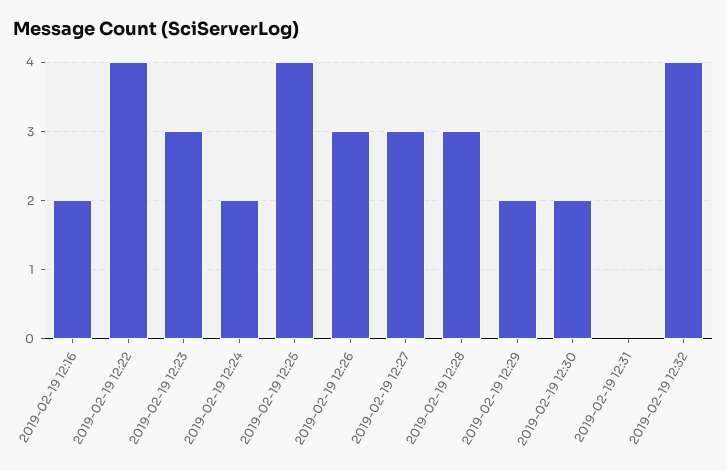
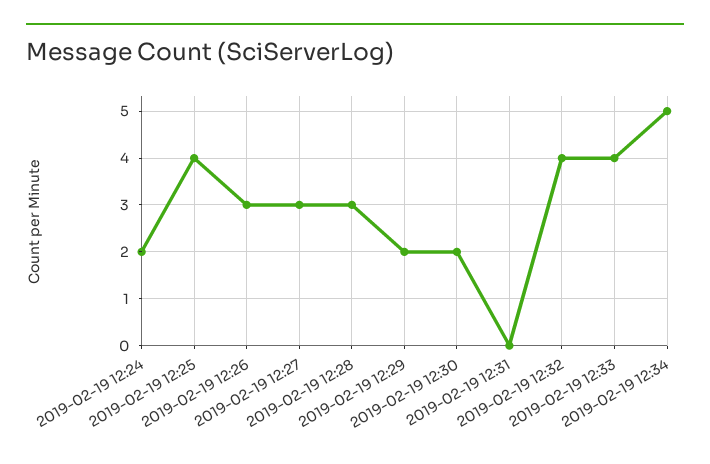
2019-02-19 12:16: 2 -> none
2019-02-19 12:22: 4 -> none
2019-02-19 12:23: 3 -> none
2019-02-19 12:33: none -> 4
2019-02-19 12:34: none -> 5

